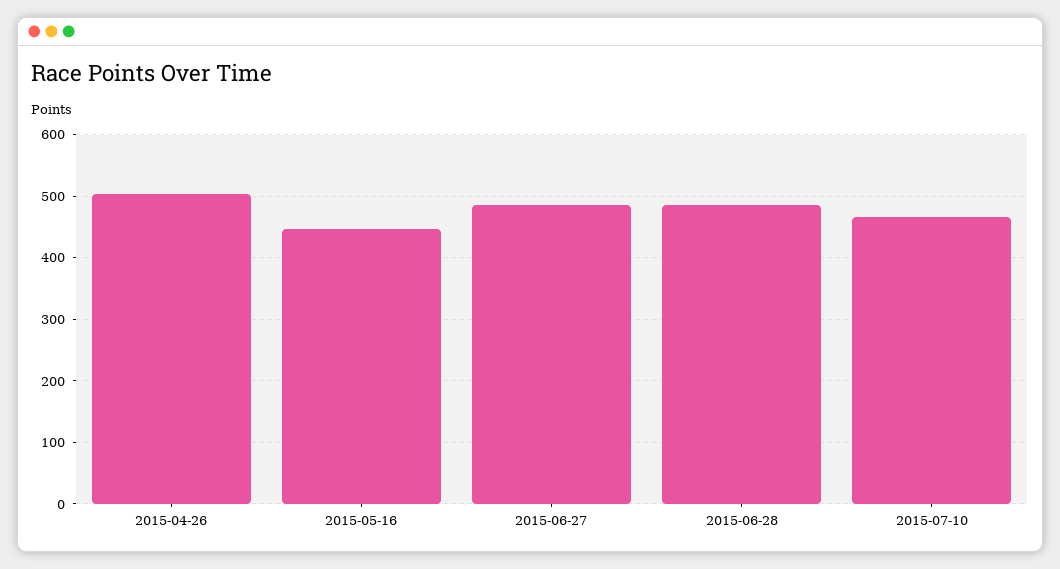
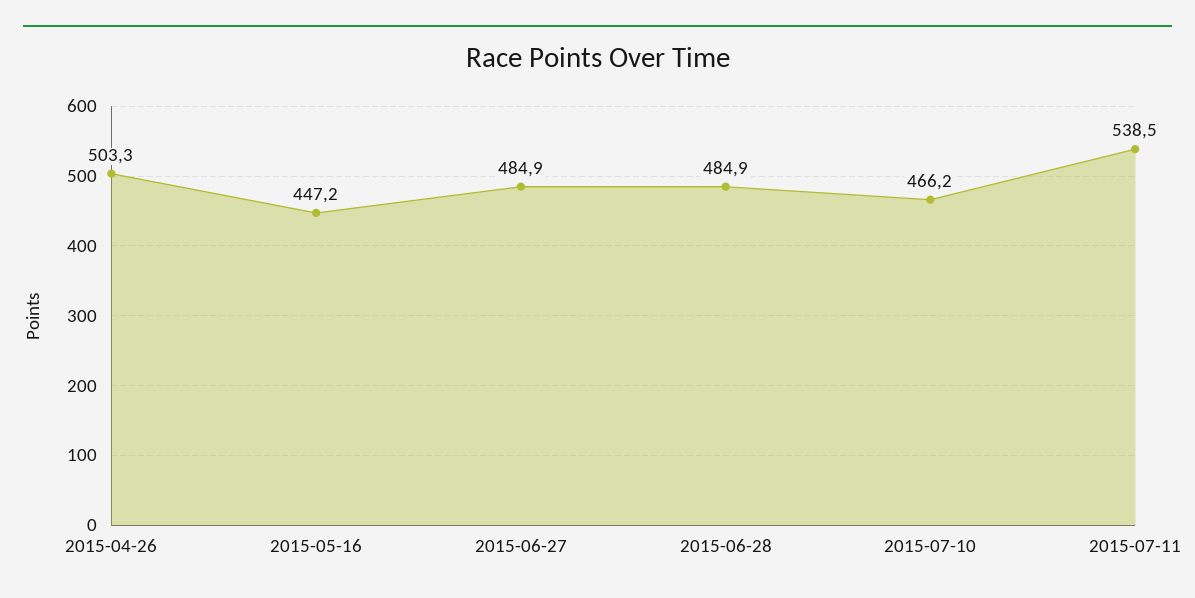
2015-07-11: none -> 538.5

